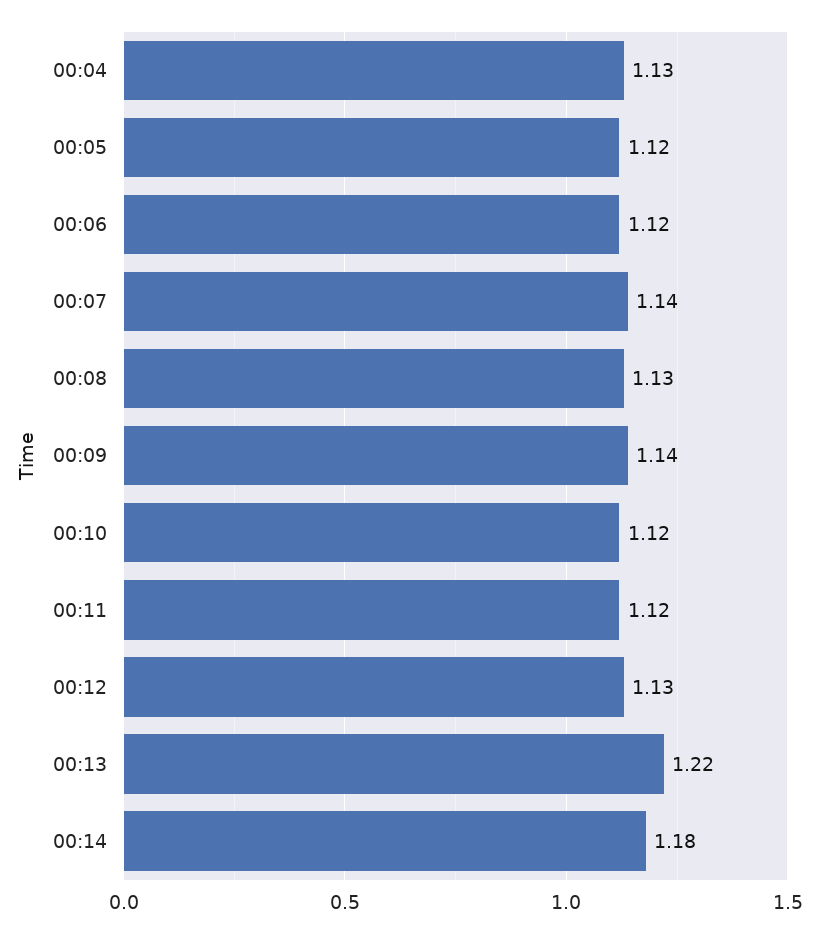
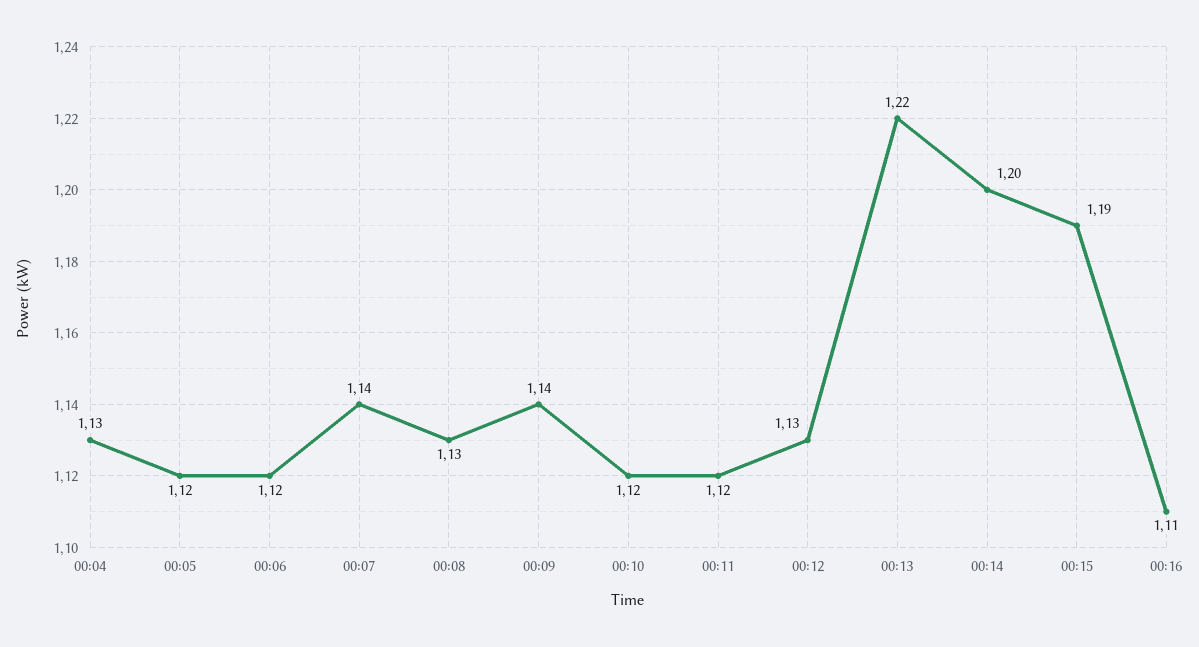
00:14: 1.18 -> 1.2
00:15: none -> 1.19
00:16: none -> 1.11

